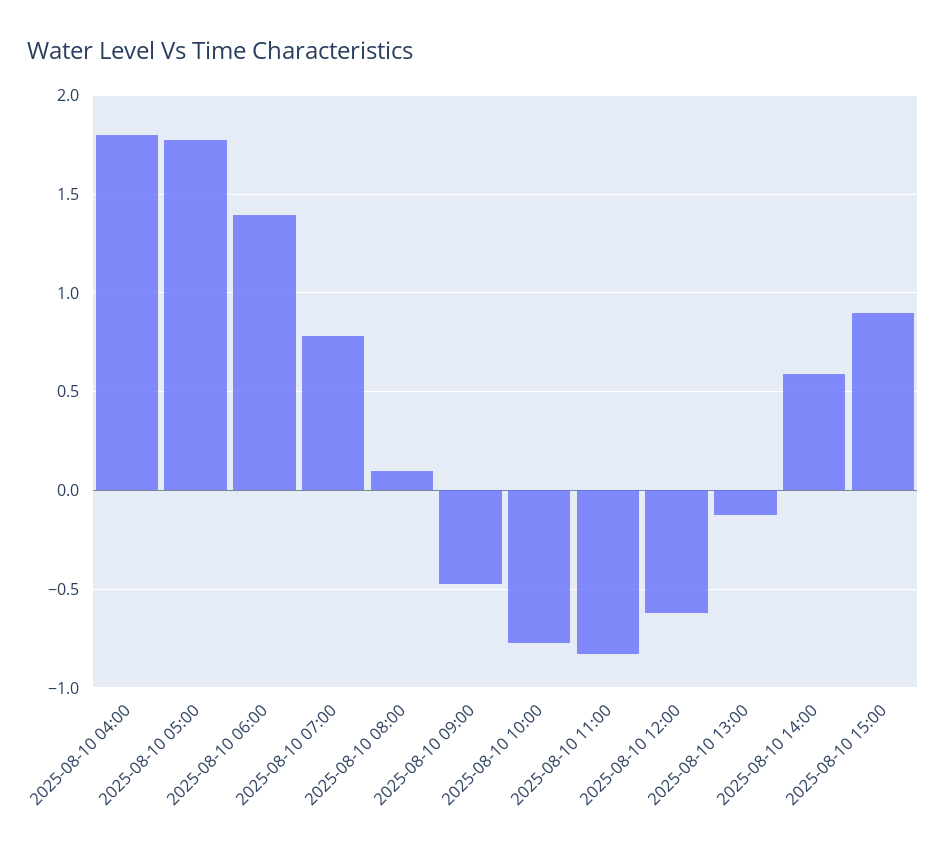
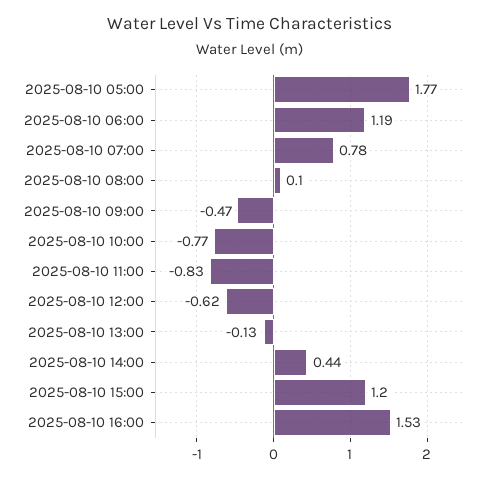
2025-08-10 04:00: 1.8 -> none
2025-08-10 06:00: 1.4 -> 1.19
2025-08-10 14:00: 0.6 -> 0.44
2025-08-10 15:00: 0.9 -> 1.2
2025-08-10 16:00: none -> 1.53

